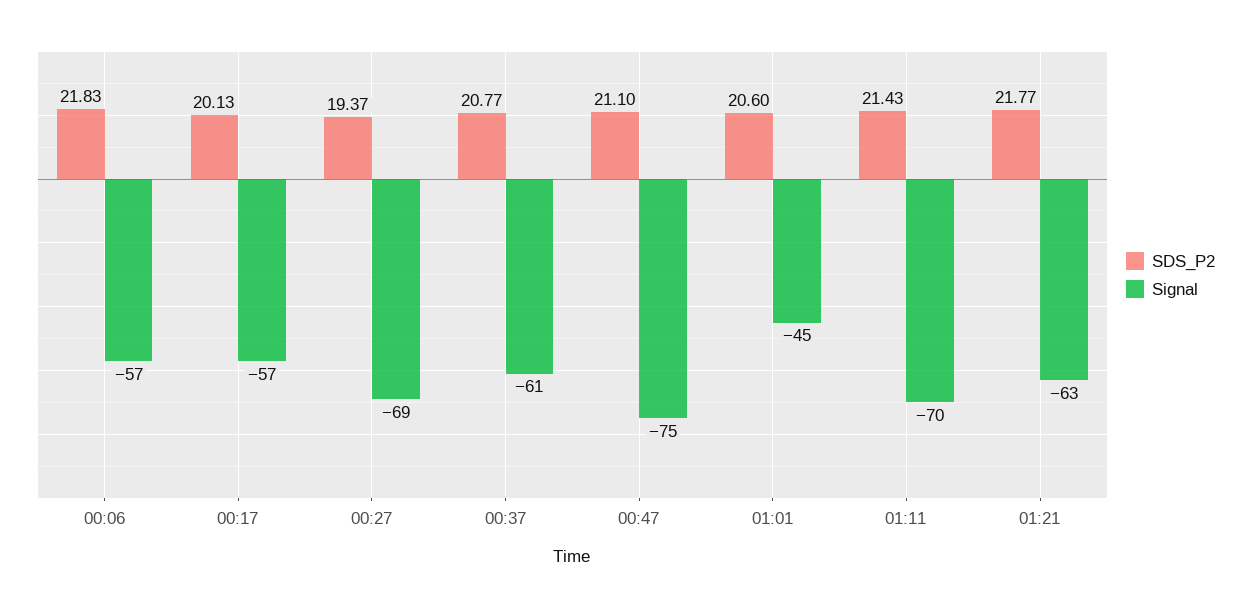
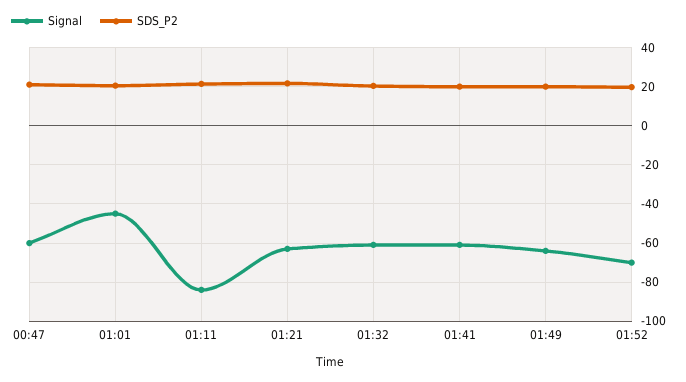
SDS_P2, 00:06: 21.83 -> none
Signal, 00:06: -57 -> none
SDS_P2, 00:17: 20.13 -> none
Signal, 00:17: -57 -> none
SDS_P2, 00:27: 19.37 -> none
Signal, 00:27: -69 -> none
SDS_P2, 00:37: 20.77 -> none
Signal, 00:37: -61 -> none
Signal, 00:47: -75 -> -60
Signal, 01:11: -70 -> -85
Signal, 01:32: none -> -60
SDS_P2, 01:32: none -> 20
Signal, 01:41: none -> -60
SDS_P2, 01:41: none -> 20
Signal, 01:49: none -> -65
SDS_P2, 01:49: none -> 20
Signal, 01:52: none -> -70
SDS_P2, 01:52: none -> 20

